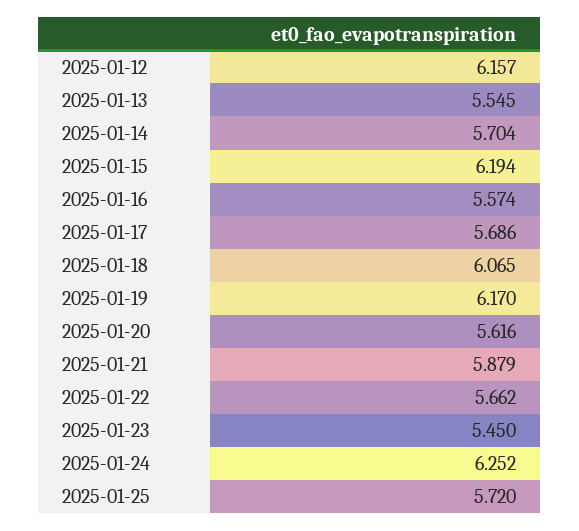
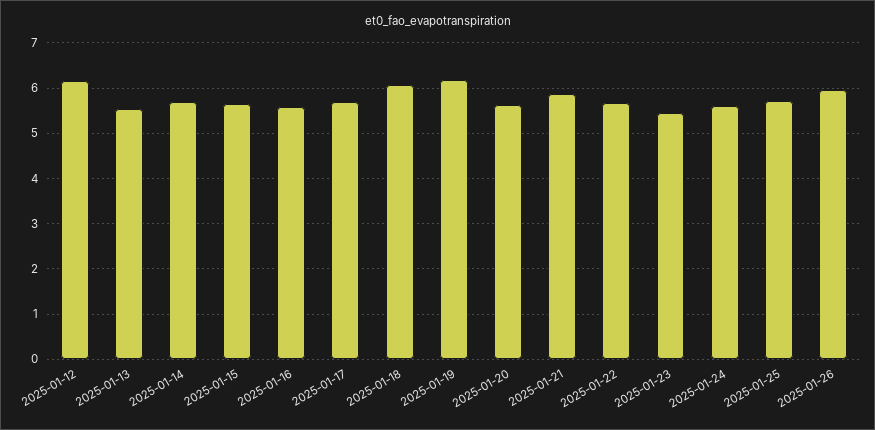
2025-01-15: 6.194 -> 5.6
2025-01-24: 6.252 -> 5.6
2025-01-26: none -> 6

